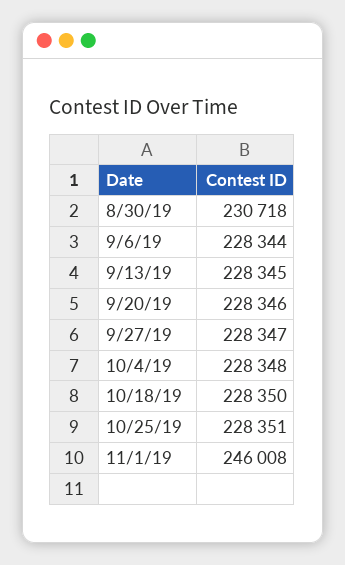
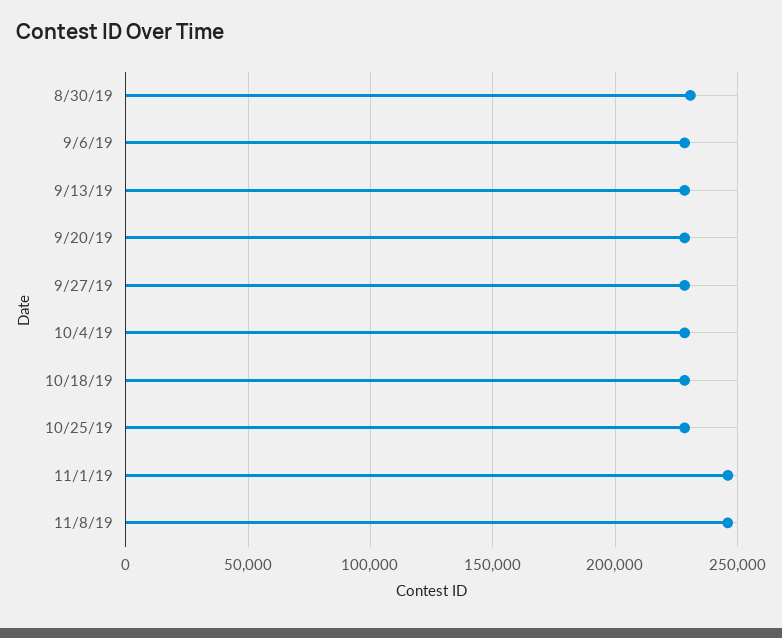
11/8/19: none -> 245000

